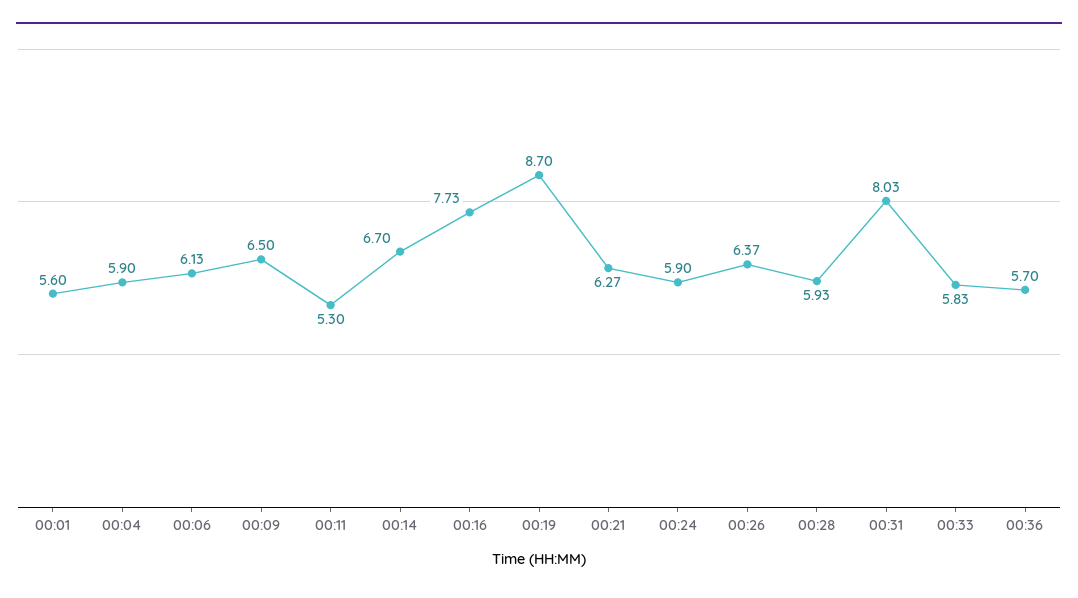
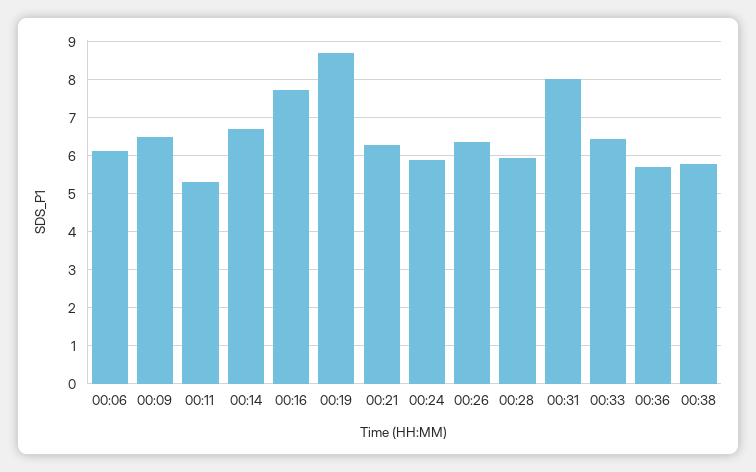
00:01: 5.6 -> none
00:04: 5.9 -> none
00:33: 5.83 -> 6.4
00:38: none -> 5.8

